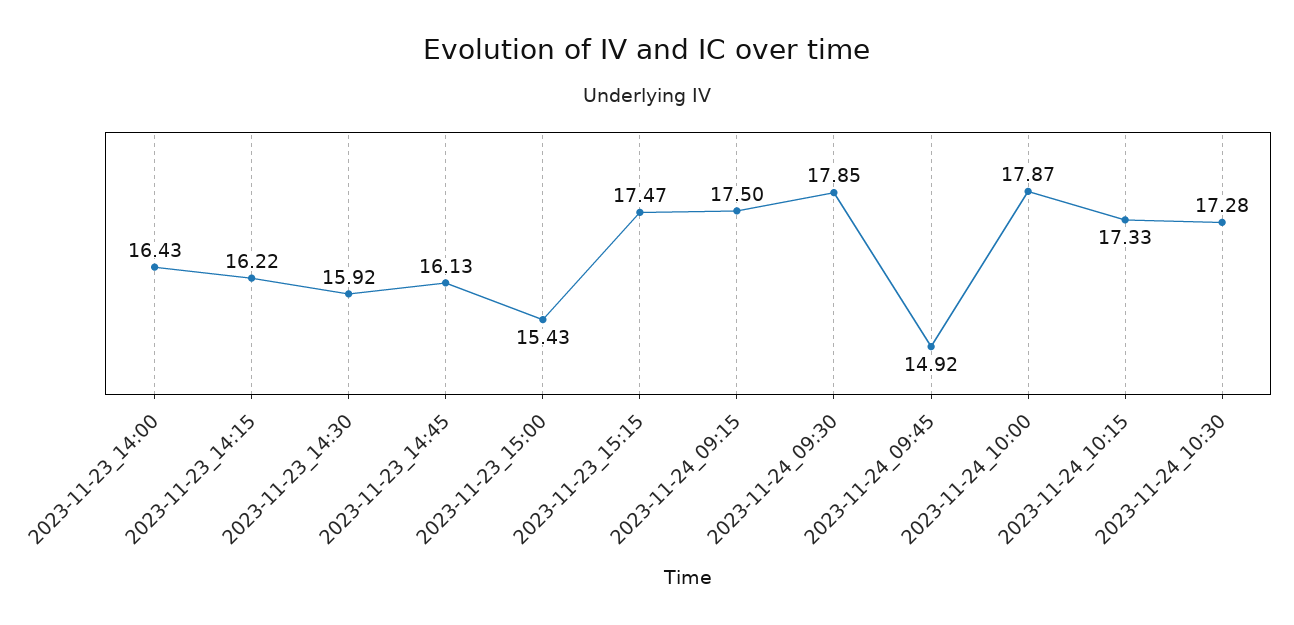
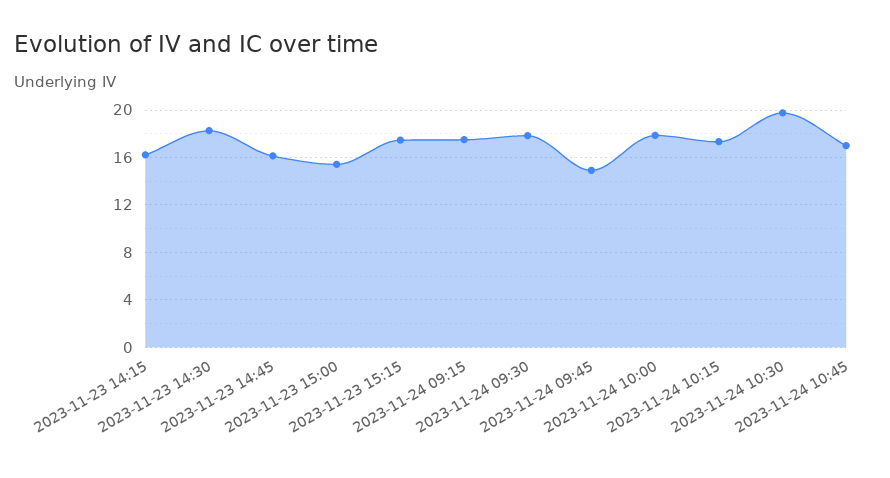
2023-11-23_14:00: 16.43 -> none
2023-11-23_14:30: 15.92 -> 18
2023-11-24_10:30: 17.28 -> 20
2023-11-24 10:45: none -> 17

